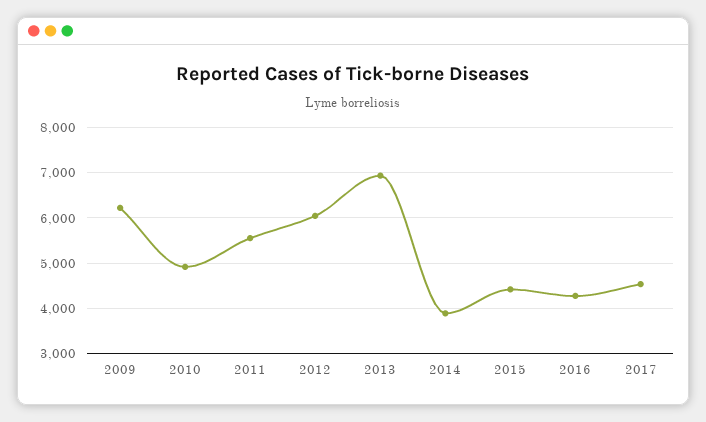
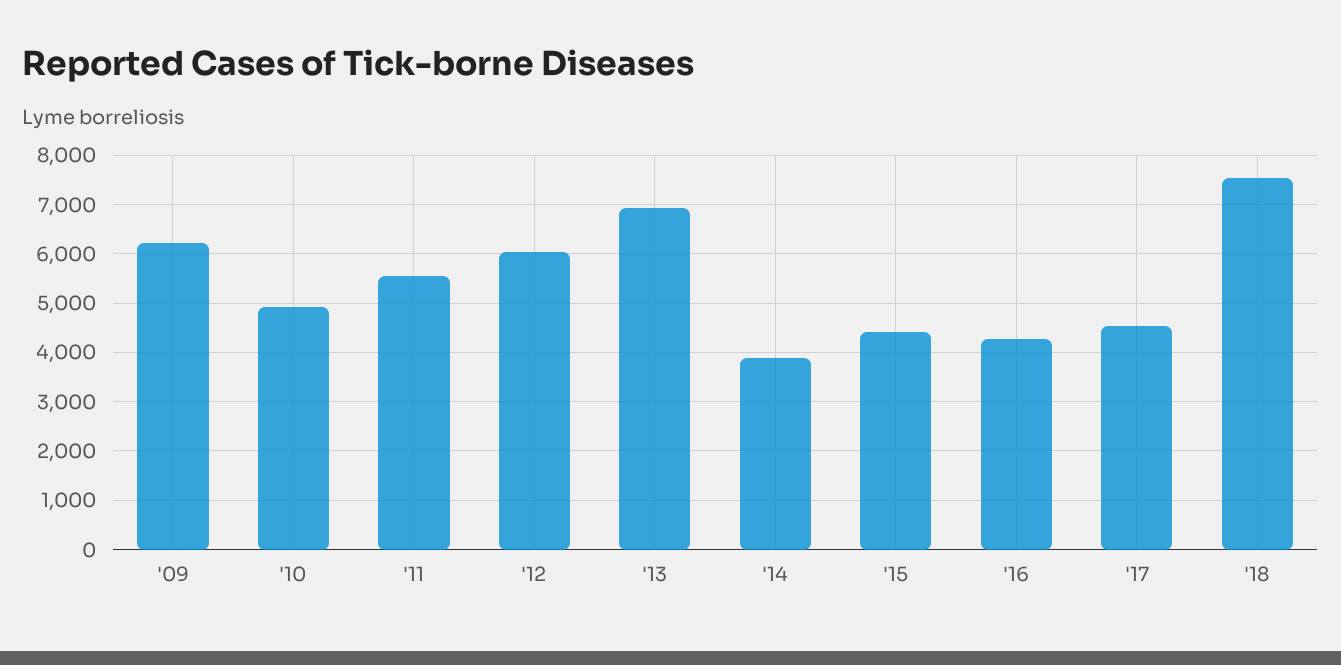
'18: none -> 7600

